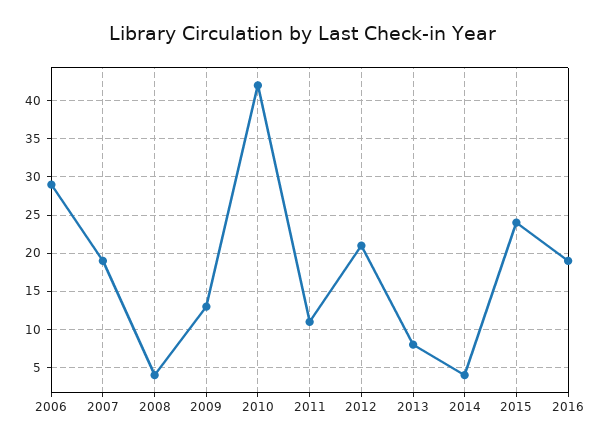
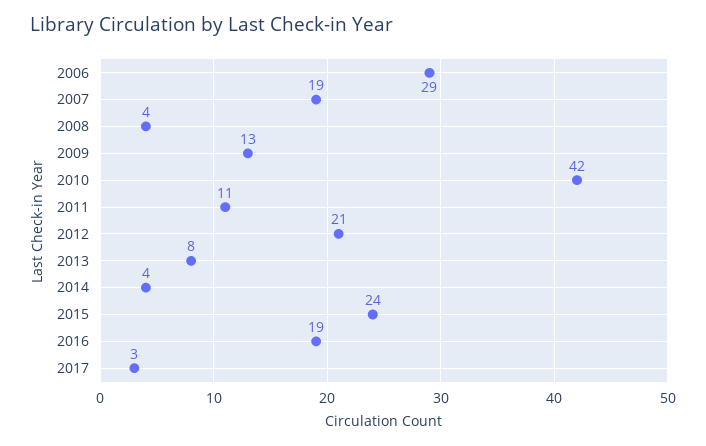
2017: none -> 3

